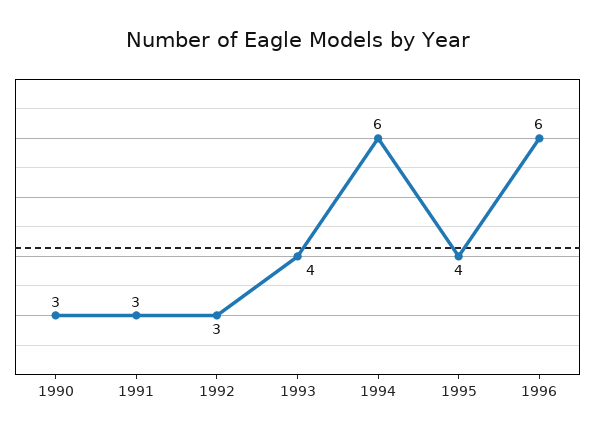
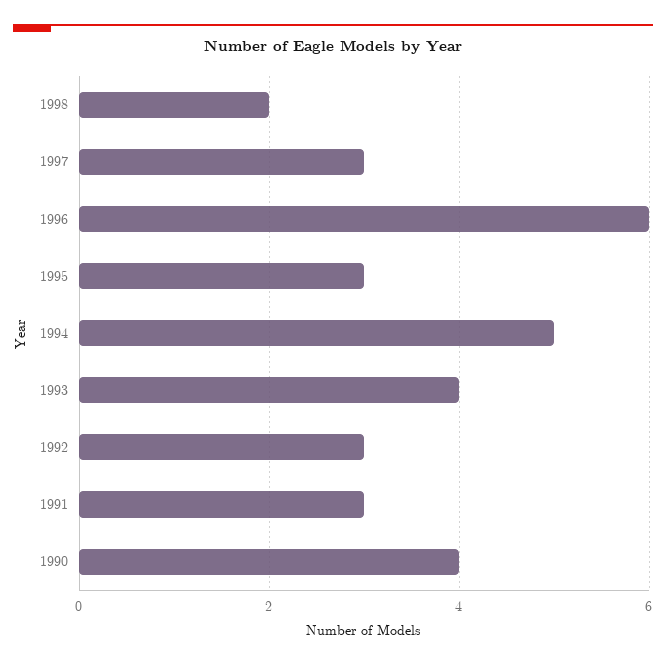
1990: 3 -> 4
1994: 6 -> 5
1995: 4 -> 3
1998: none -> 2
1997: none -> 3

